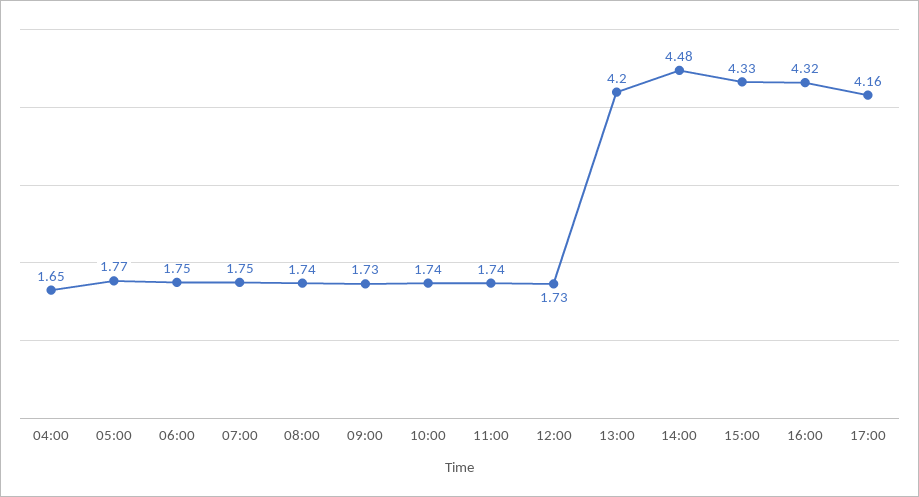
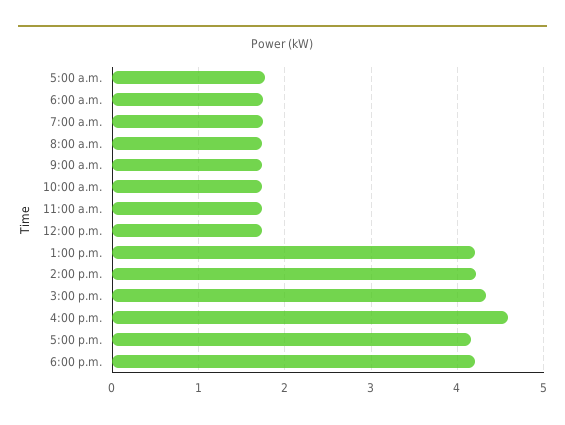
04:00: 1.65 -> none
14:00: 4.48 -> 4.2
16:00: 4.32 -> 4.6
6:00 p.m.: none -> 4.2

